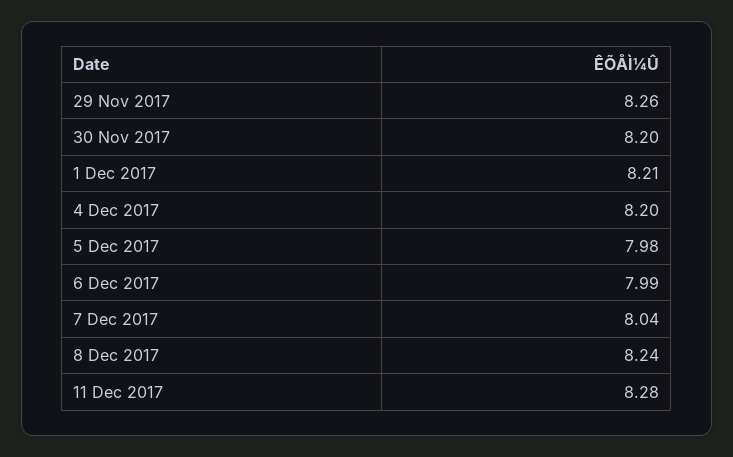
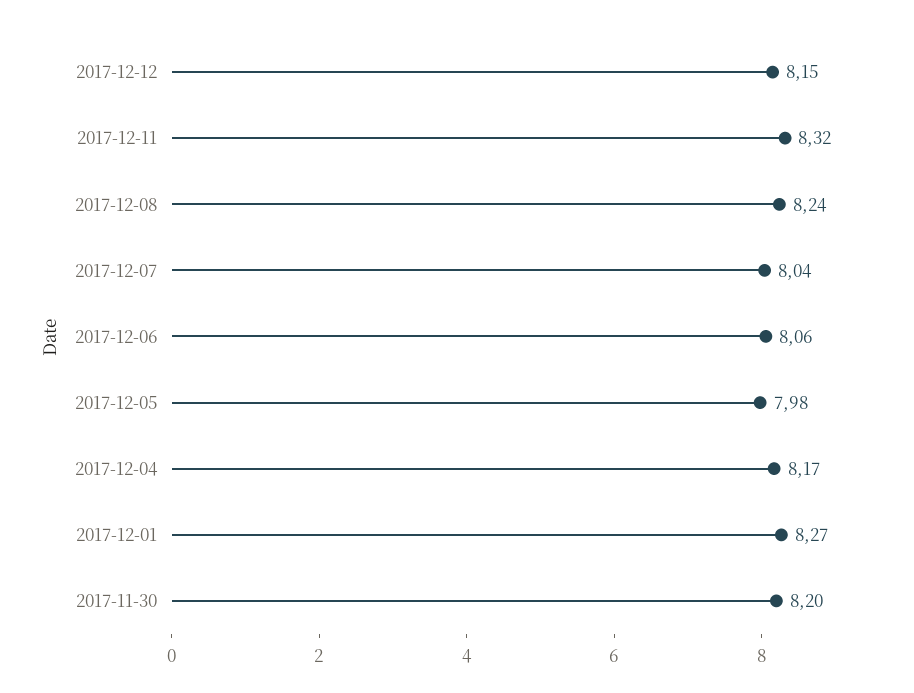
29 Nov 2017: 8.26 -> none
1 Dec 2017: 8.21 -> 8.27
4 Dec 2017: 8.2 -> 8.17
6 Dec 2017: 7.99 -> 8.06
11 Dec 2017: 8.28 -> 8.32
2017-12-12: none -> 8.15

